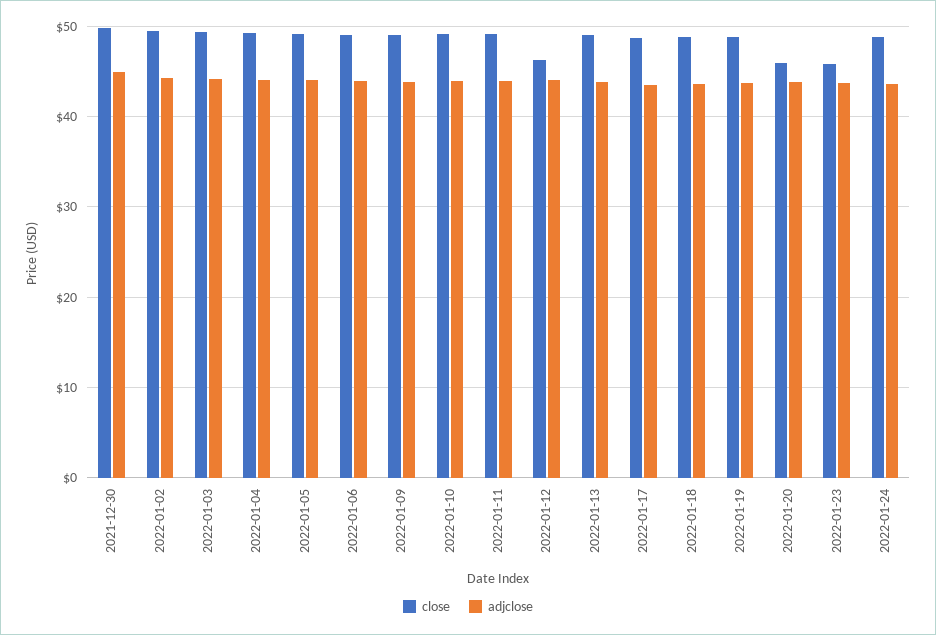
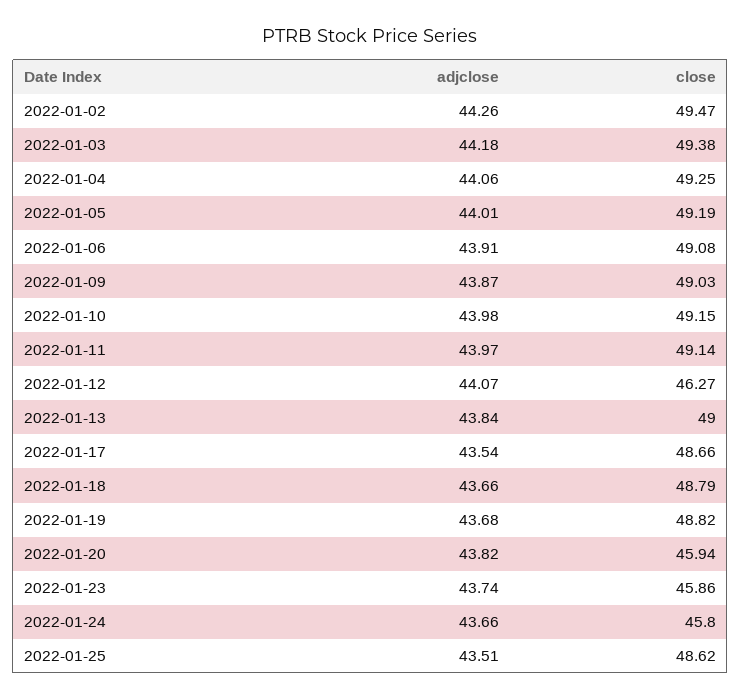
close, 2021-12-30: 50 -> none
adjclose, 2021-12-30: 45 -> none
close, 2022-01-24: 49 -> 45.8
adjclose, 2022-01-25: none -> 43.51
close, 2022-01-25: none -> 48.62

